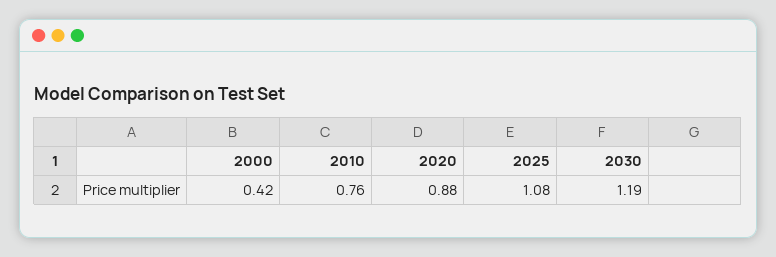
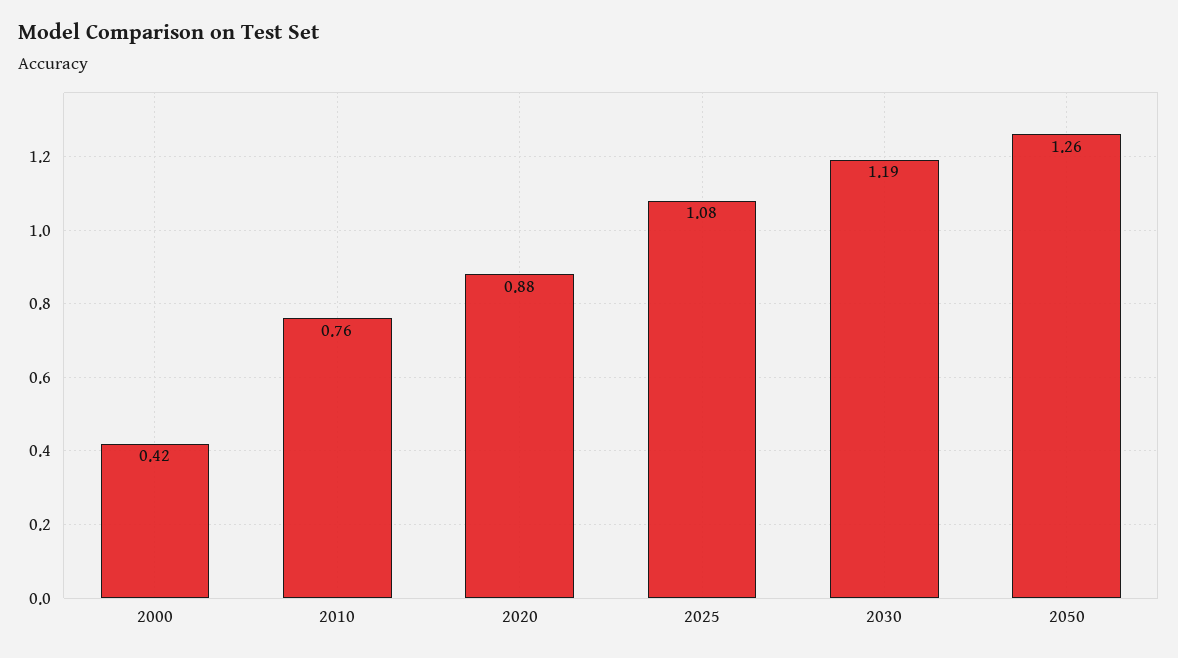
2050: none -> 1.26

